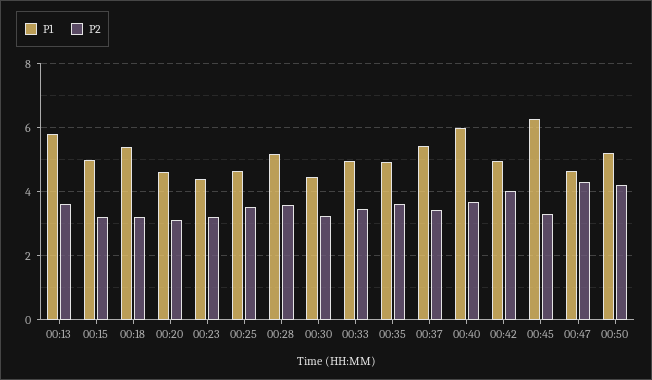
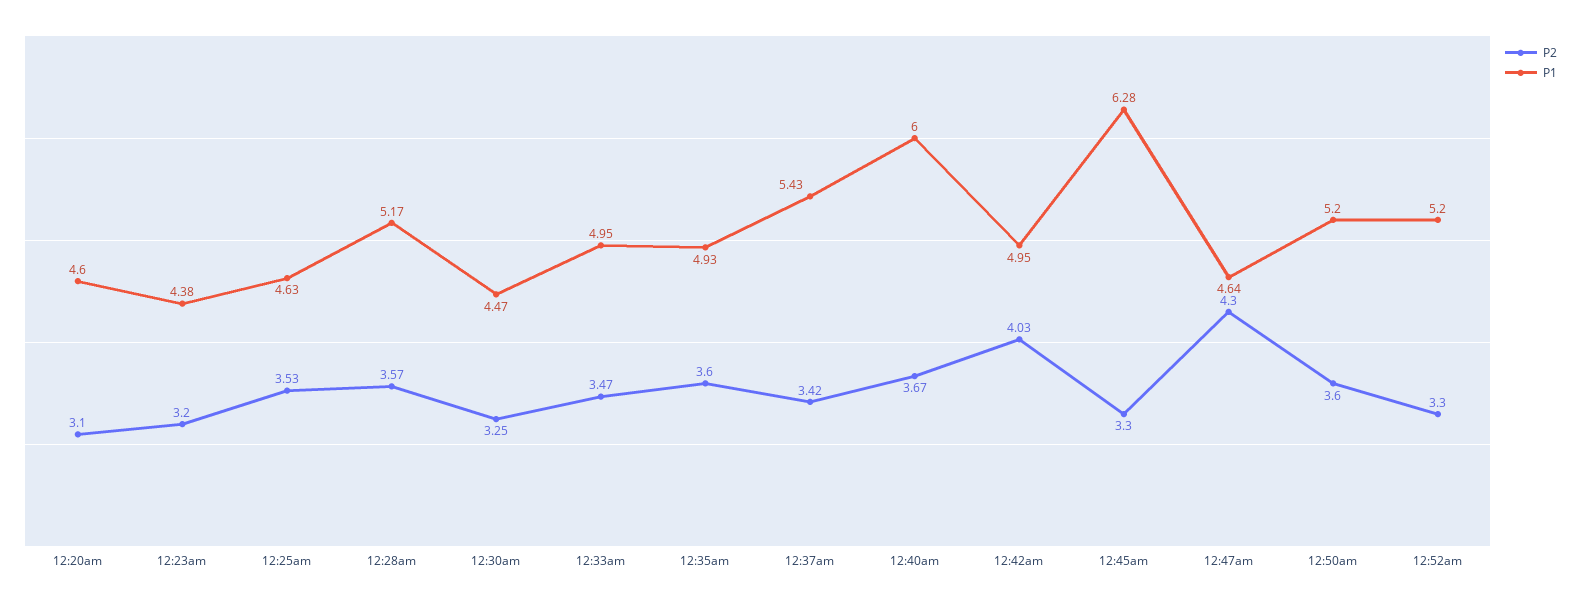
P1, 00:13: 5.8 -> none
P2, 00:13: 3.6 -> none
P1, 00:15: 5 -> none
P2, 00:15: 3.2 -> none
P1, 00:18: 5.4 -> none
P2, 00:18: 3.2 -> none
P2, 00:50: 4.2 -> 3.6
P2, 12:52am: none -> 3.3
P1, 12:52am: none -> 5.2

